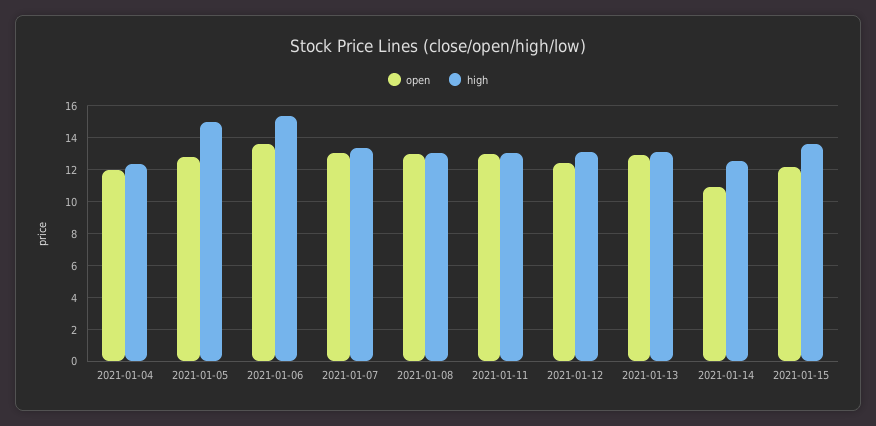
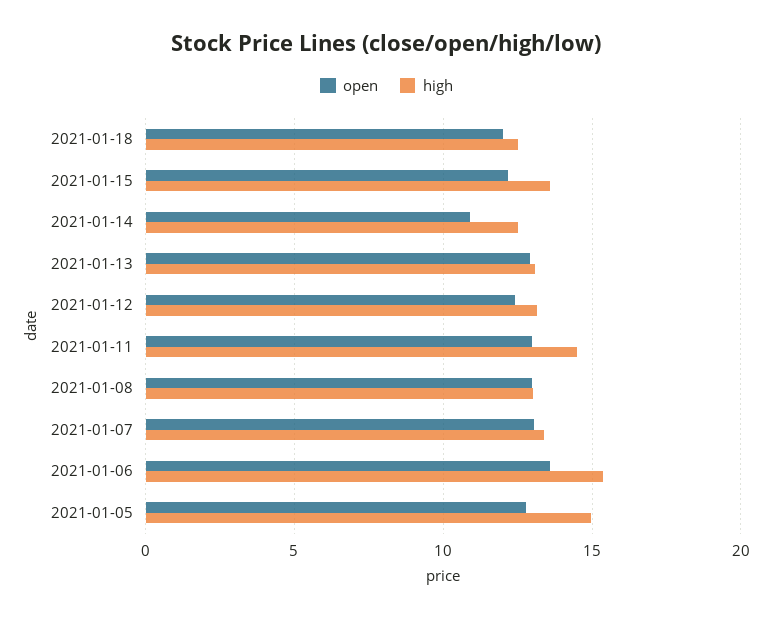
open, 2021-01-04: 12 -> none
high, 2021-01-04: 12.5 -> none
high, 2021-01-11: 13 -> 14.5
open, 2021-01-18: none -> 12
high, 2021-01-18: none -> 12.5

